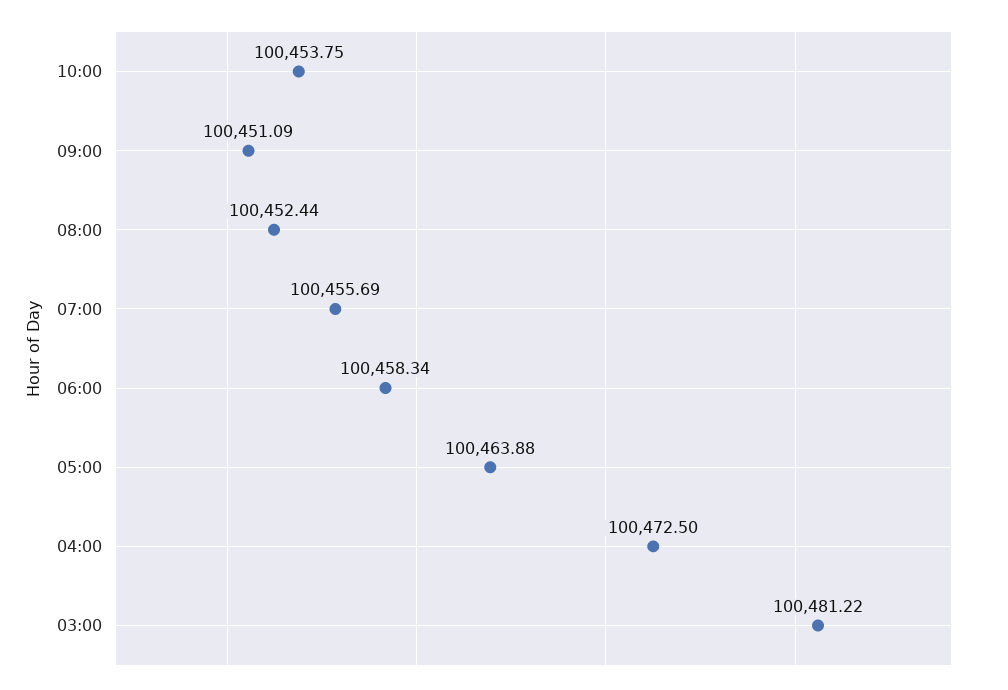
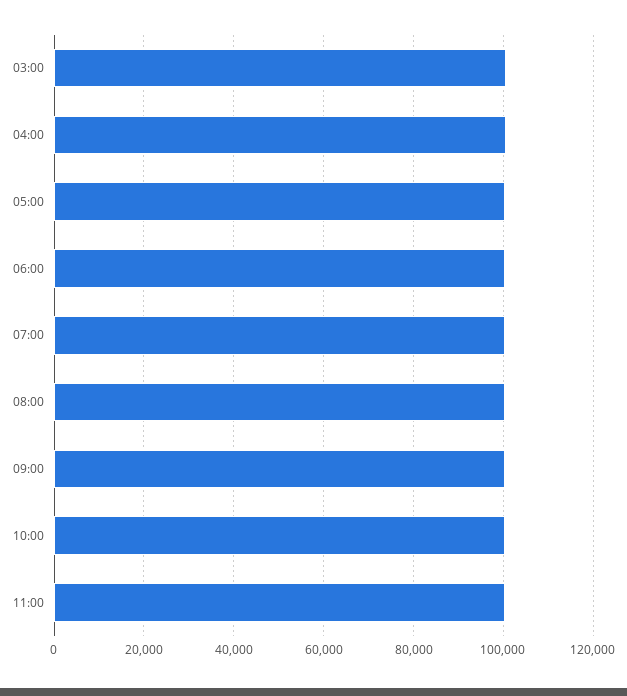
11:00: none -> 100000

